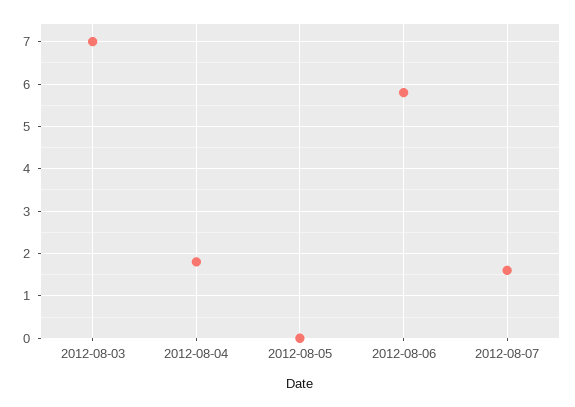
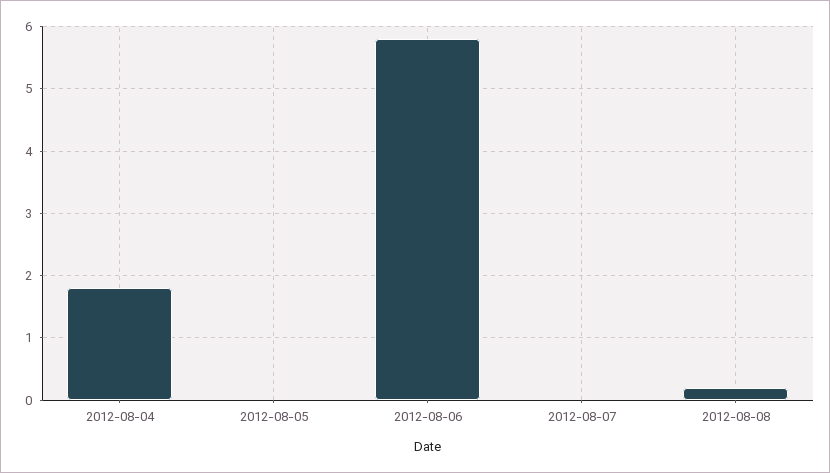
2012-08-03: 7 -> none
2012-08-07: 1.5 -> 0
2012-08-08: none -> 0.2

